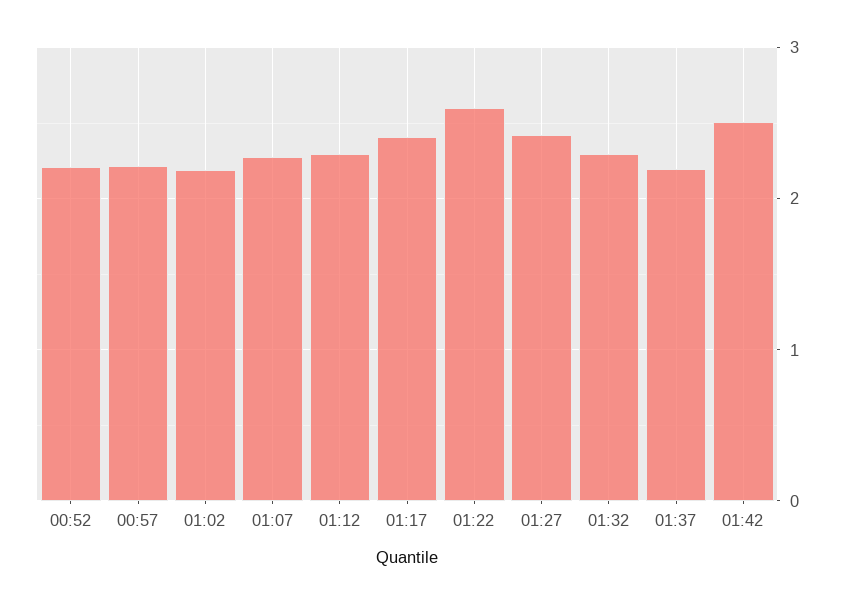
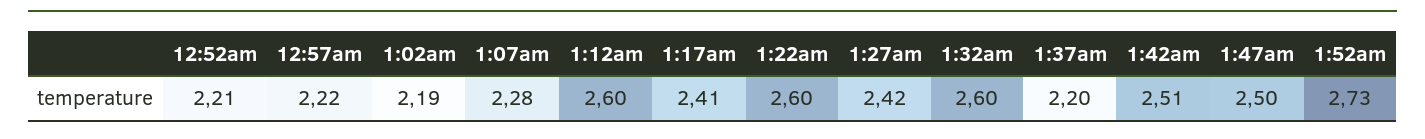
01:12: 2.3 -> 2.6
01:32: 2.3 -> 2.6
1:47am: none -> 2.5
1:52am: none -> 2.73

